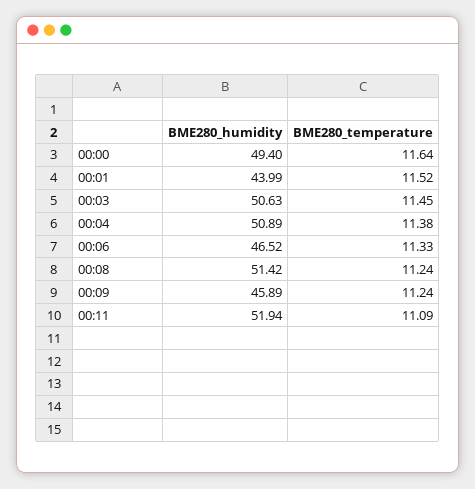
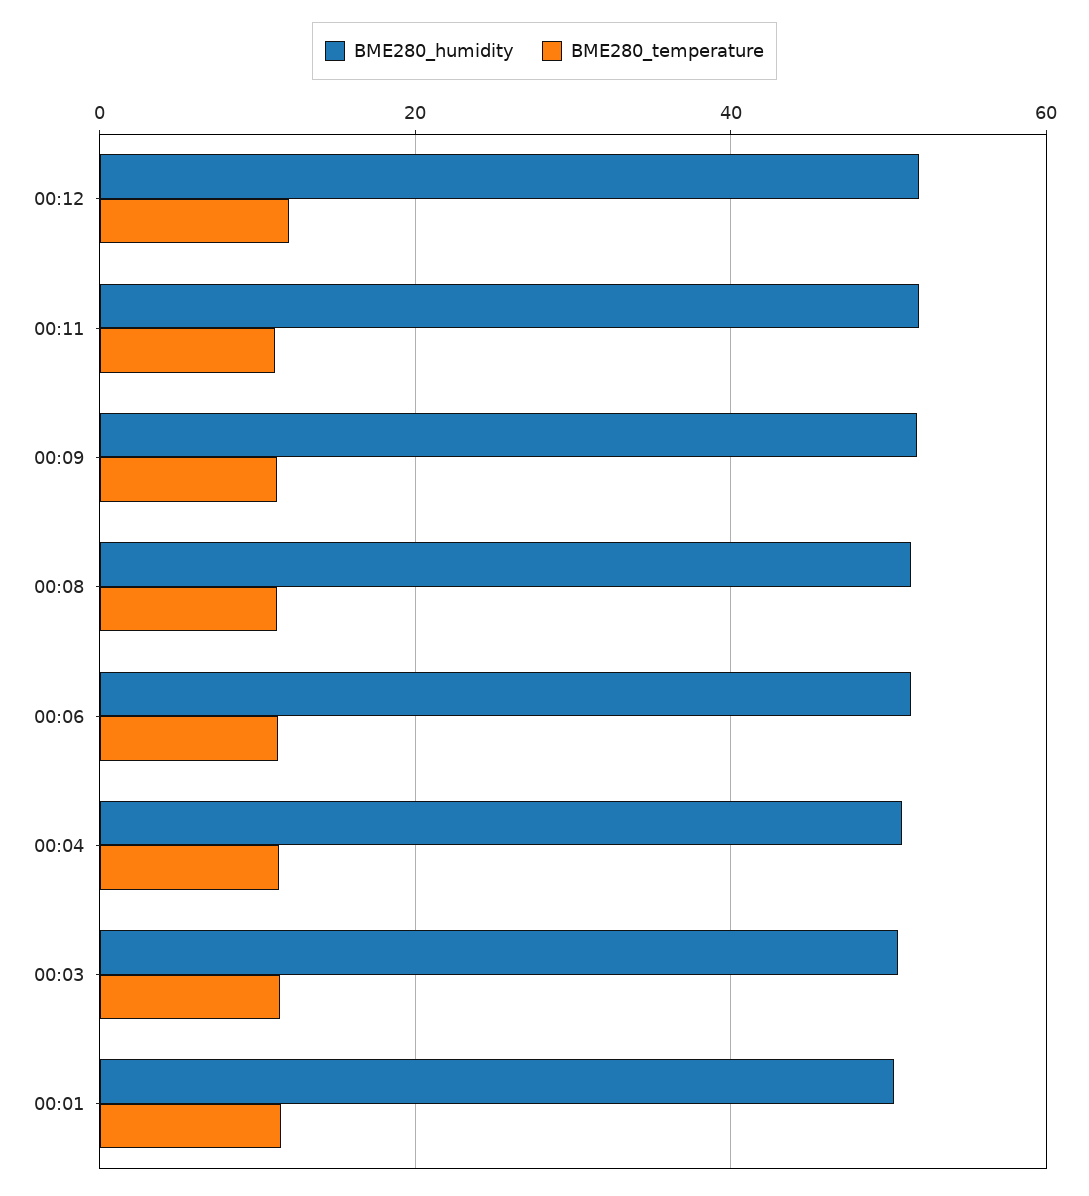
BME280_humidity, 00:00: 49.4 -> none
BME280_temperature, 00:00: 11.64 -> none
BME280_humidity, 00:01: 43.99 -> 50
BME280_humidity, 00:06: 46.52 -> 52
BME280_humidity, 00:09: 45.89 -> 52
BME280_humidity, 00:12: none -> 52
BME280_temperature, 00:12: none -> 12

